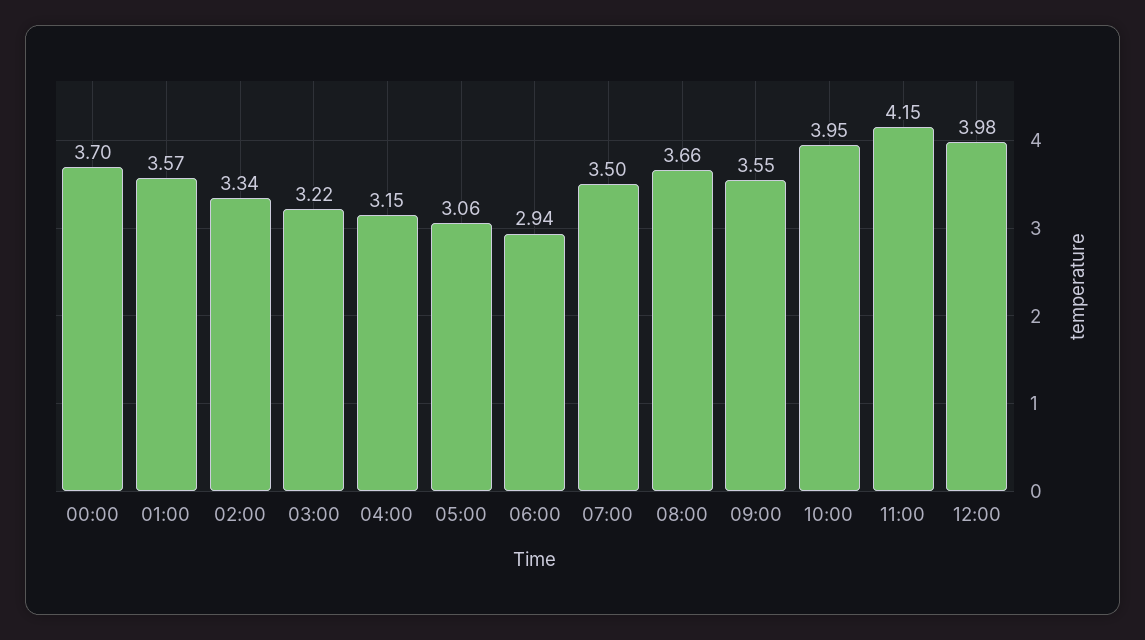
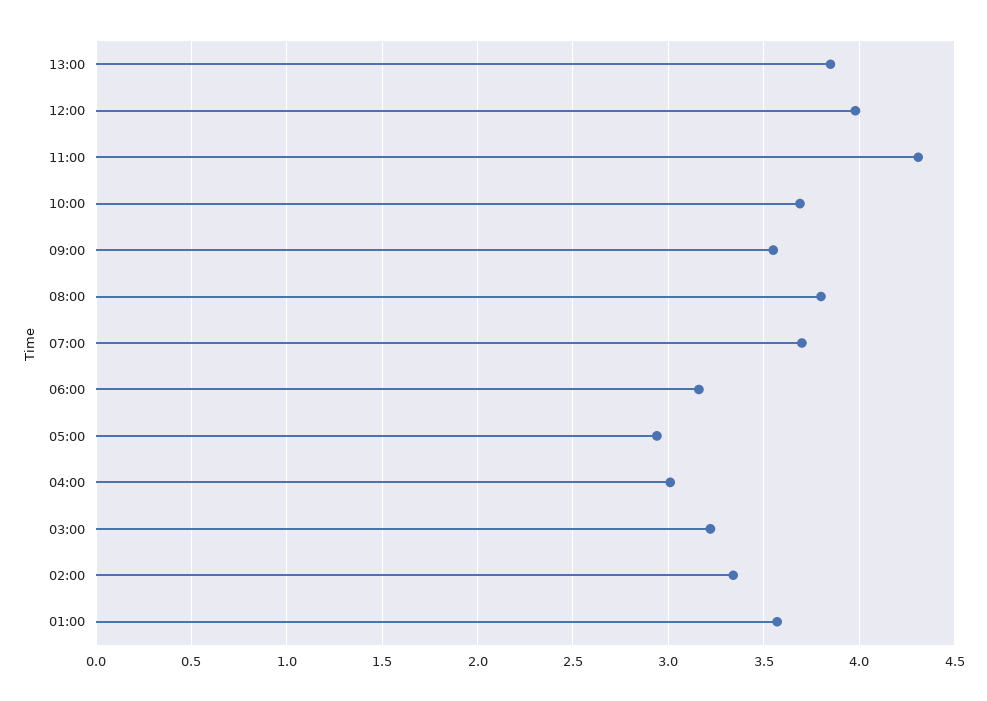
00:00: 3.7 -> none
04:00: 3.15 -> 3
05:00: 3.06 -> 2.95
06:00: 2.94 -> 3.15
07:00: 3.5 -> 3.7
08:00: 3.66 -> 3.8
10:00: 3.95 -> 3.7
11:00: 4.15 -> 4.3
13:00: none -> 3.85

